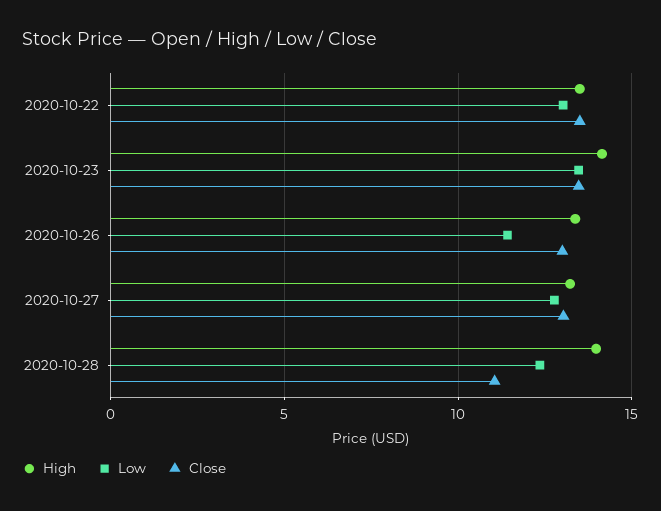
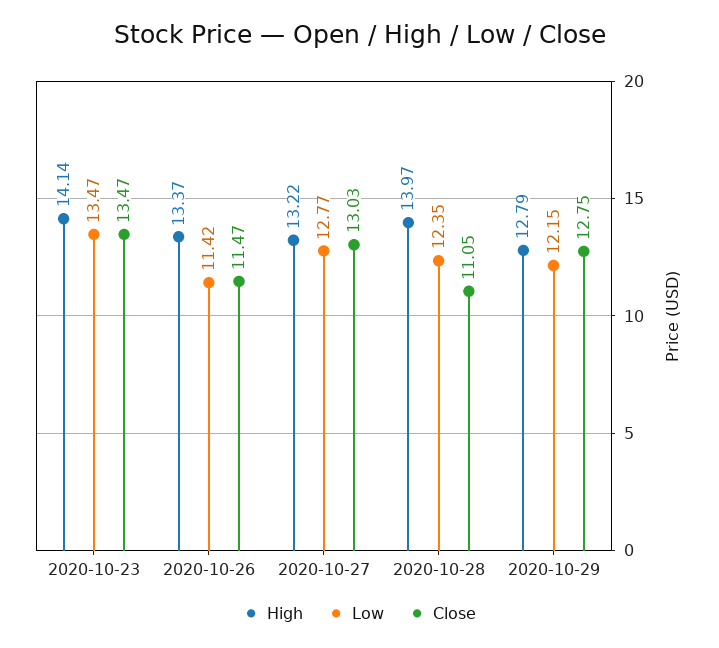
High, 2020-10-22: 13.5 -> none
Low, 2020-10-22: 13 -> none
Close, 2020-10-22: 13.5 -> none
Close, 2020-10-26: 13 -> 11.47
High, 2020-10-29: none -> 12.79
Low, 2020-10-29: none -> 12.15
Close, 2020-10-29: none -> 12.75

